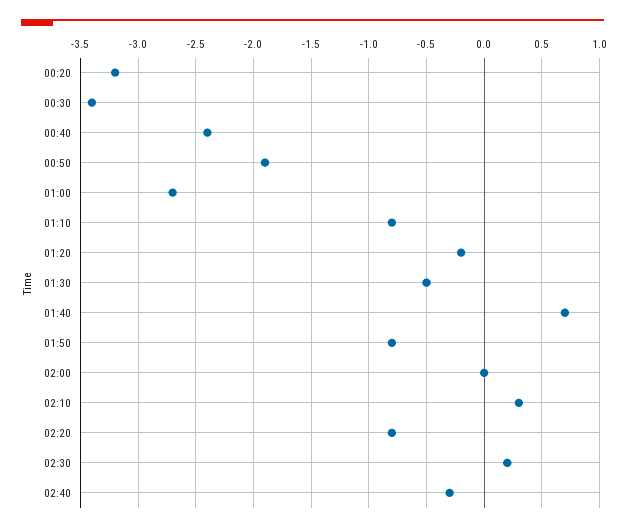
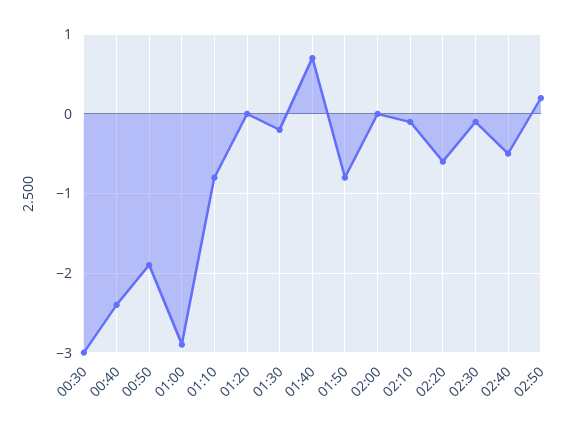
00:20: -3.2 -> none
00:30: -3.4 -> -3
01:00: -2.7 -> -2.9
01:20: -0.2 -> 0
01:30: -0.5 -> -0.2
02:10: 0.3 -> -0.1
02:20: -0.8 -> -0.6
02:30: 0.2 -> -0.1
02:40: -0.3 -> -0.5
02:50: none -> 0.2

